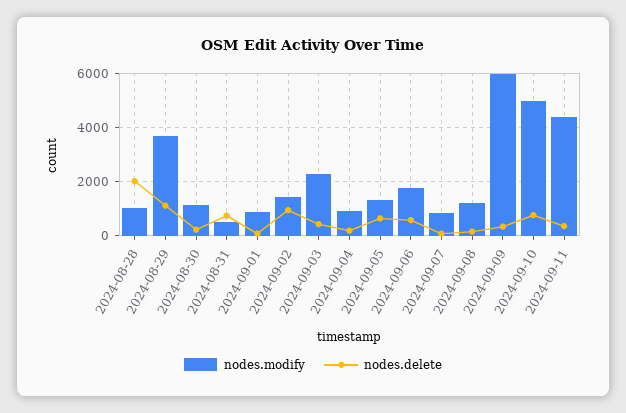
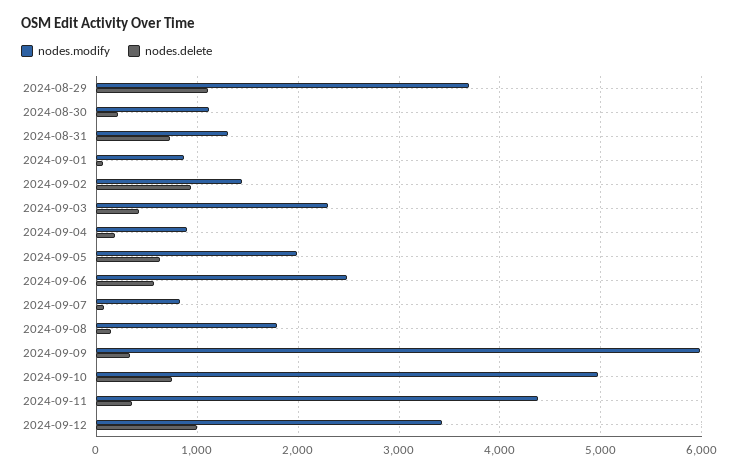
nodes.modify, 2024-08-28: 1000 -> none
nodes.delete, 2024-08-28: 2000 -> none
nodes.modify, 2024-08-31: 500 -> 1300
nodes.modify, 2024-09-05: 1250 -> 2000
nodes.modify, 2024-09-06: 1750 -> 2500
nodes.modify, 2024-09-08: 1250 -> 1800
nodes.modify, 2024-09-12: none -> 3400
nodes.delete, 2024-09-12: none -> 1000

